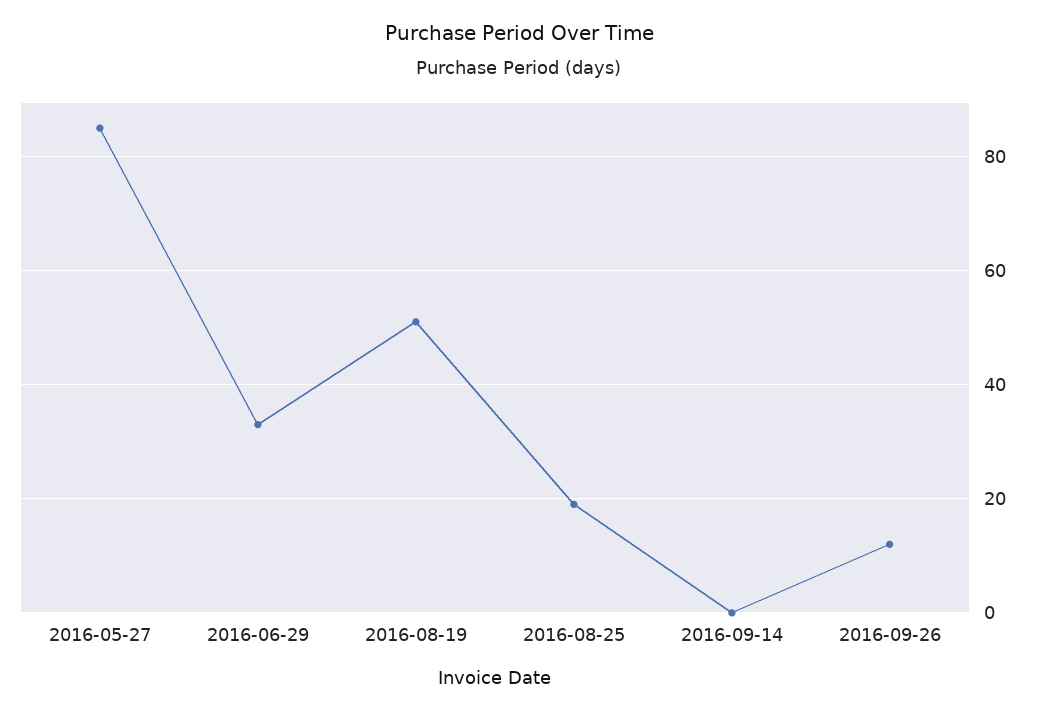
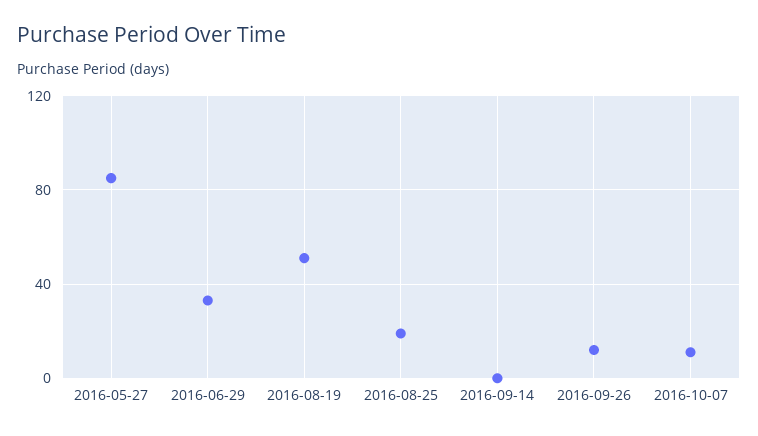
2016-10-07: none -> 10

